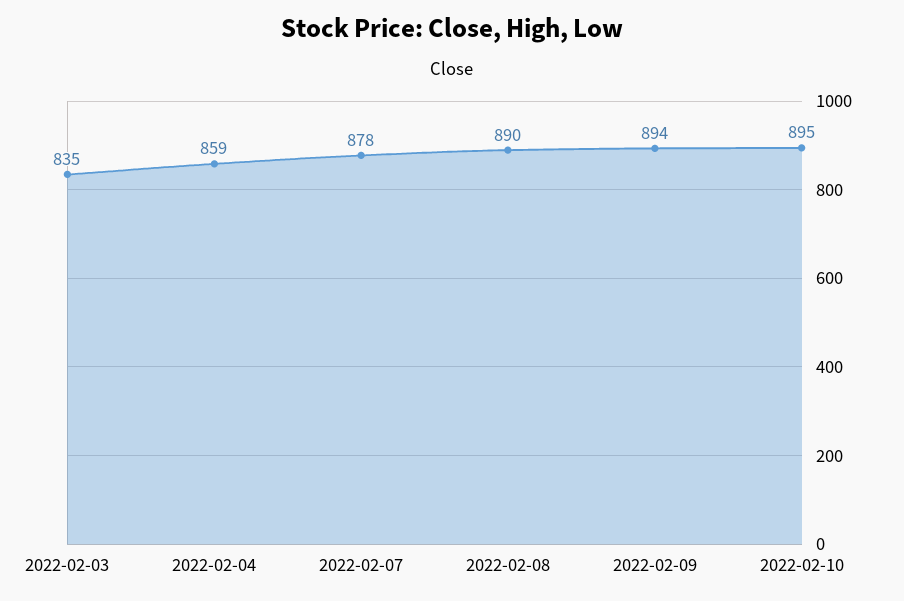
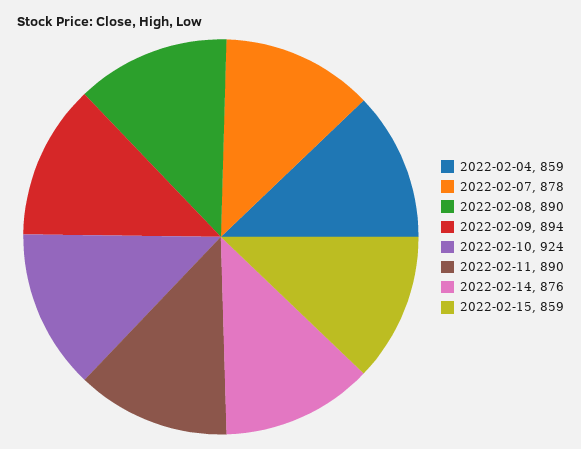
2022-02-03: 835 -> none
2022-02-10: 895 -> 924
2022-02-11: none -> 890
2022-02-14: none -> 876
2022-02-15: none -> 859

